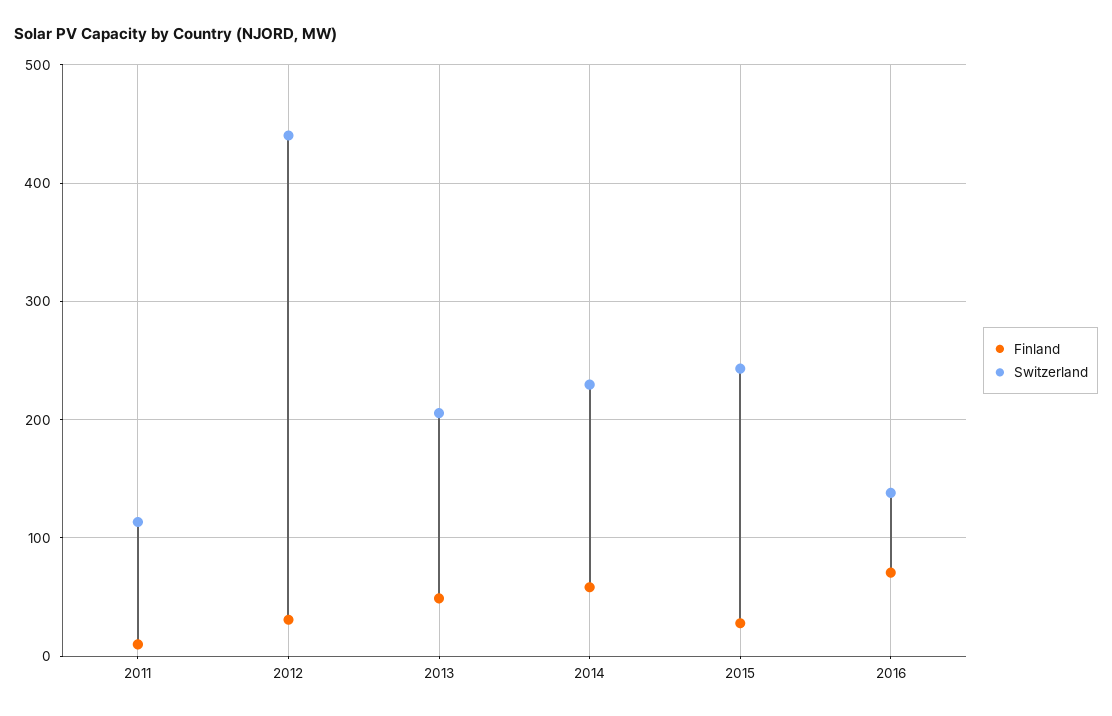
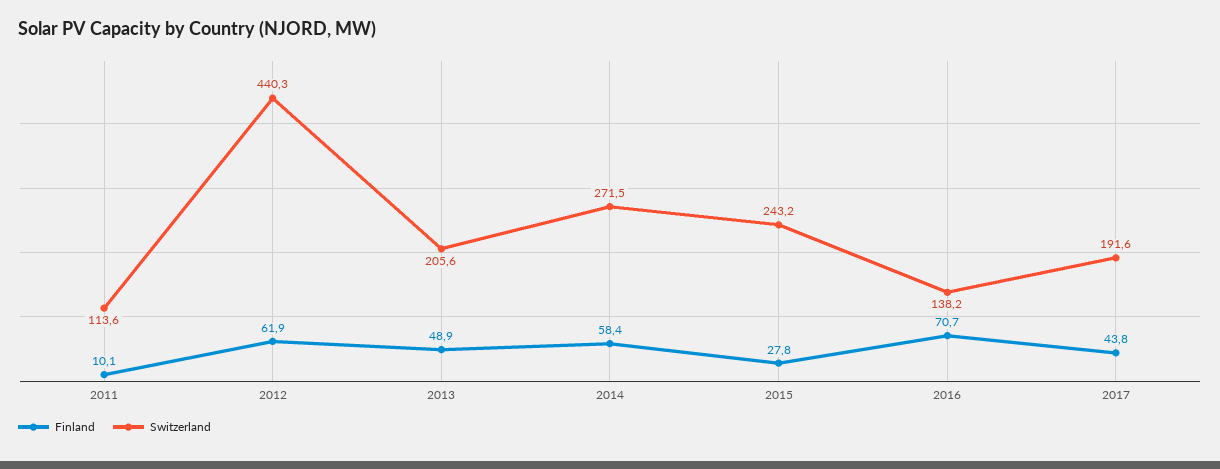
Finland, 2012: 30 -> 61.9
Switzerland, 2014: 230 -> 271.5
Finland, 2017: none -> 43.8
Switzerland, 2017: none -> 191.6

